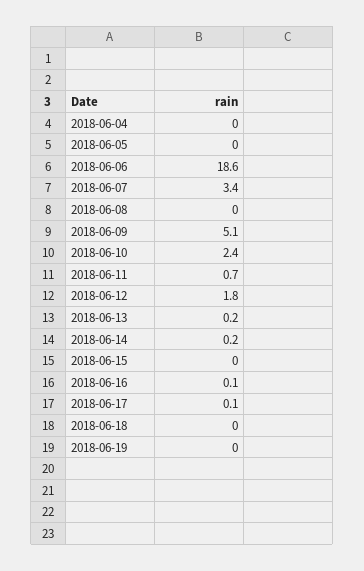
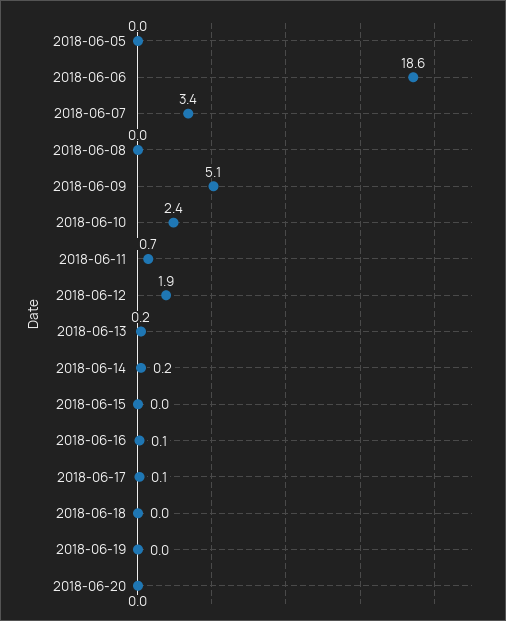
2018-06-04: 0 -> none
2018-06-12: 1.8 -> 1.9
2018-06-20: none -> 0

